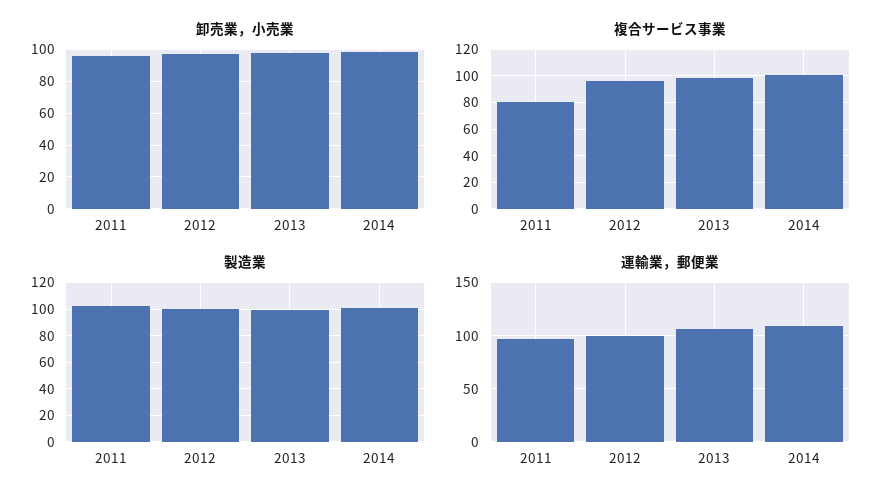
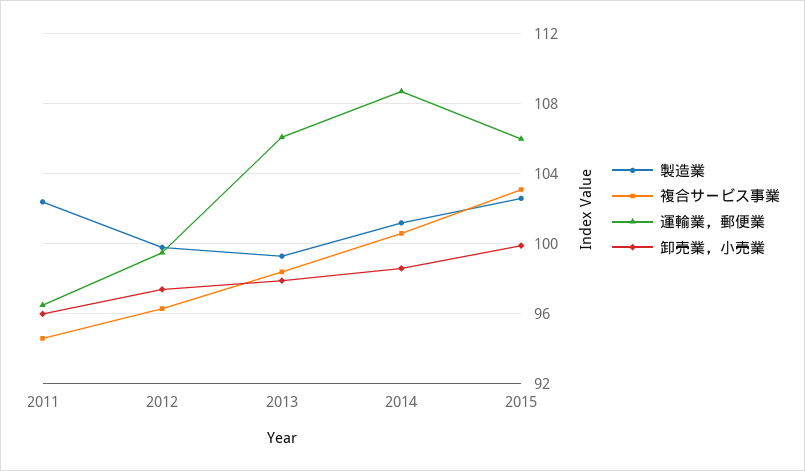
複合サービス事業, 2011: 80 -> 94.5
製造業, 2015: none -> 102.5
複合サービス事業, 2015: none -> 103
運輸業，郵便業, 2015: none -> 106
卸売業，小売業, 2015: none -> 100

